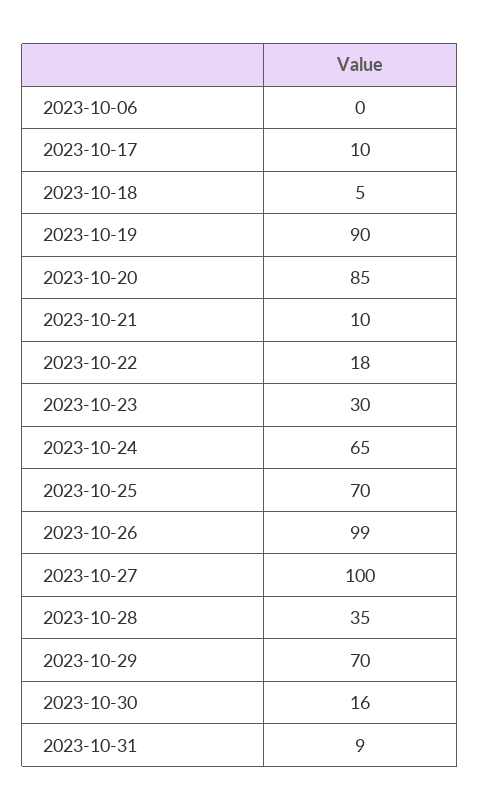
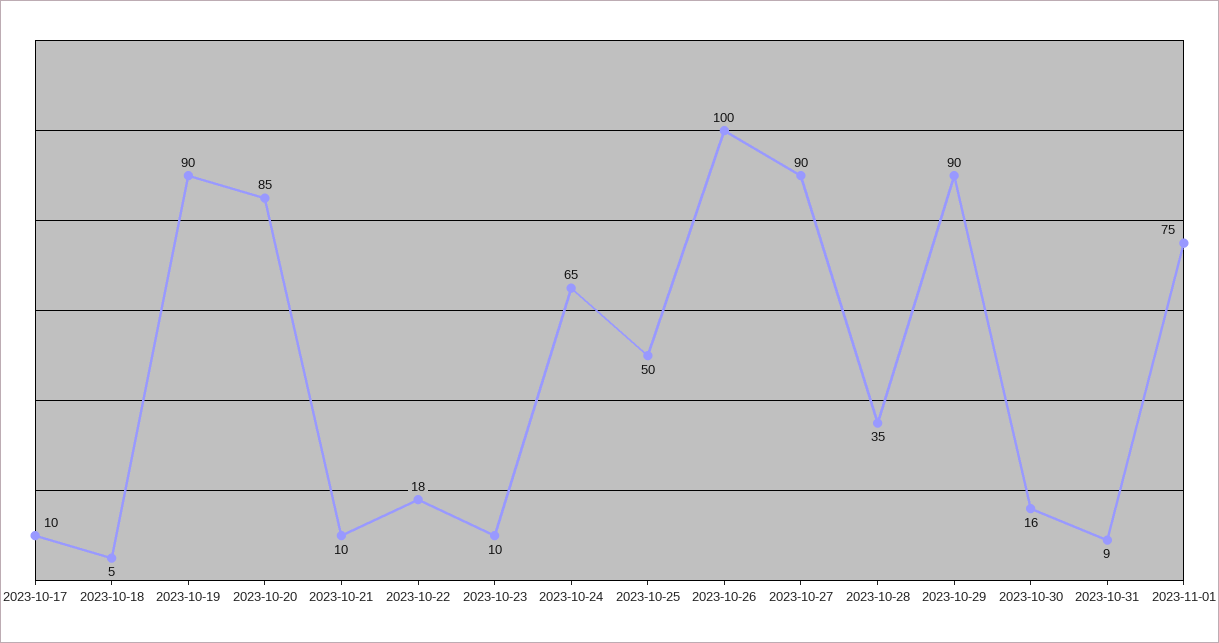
2023-10-06: 0 -> none
2023-10-23: 30 -> 10
2023-10-25: 70 -> 50
2023-10-26: 99 -> 100
2023-10-27: 100 -> 90
2023-10-29: 70 -> 90
2023-11-01: none -> 75

